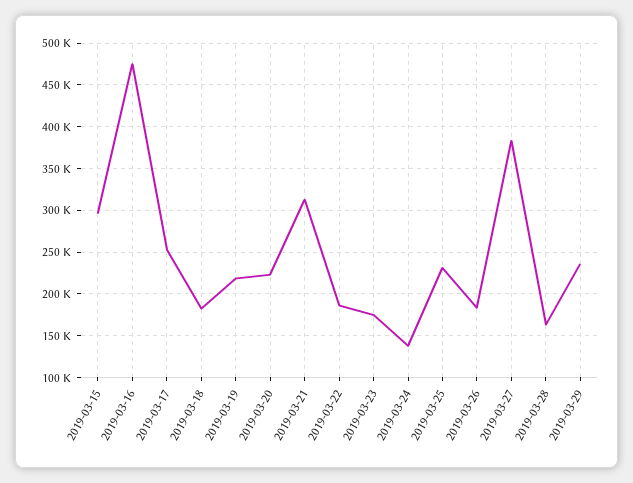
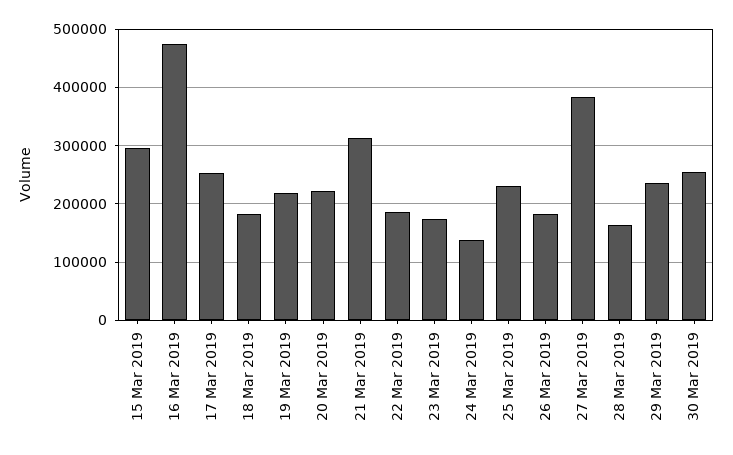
30 Mar 2019: none -> 260000

